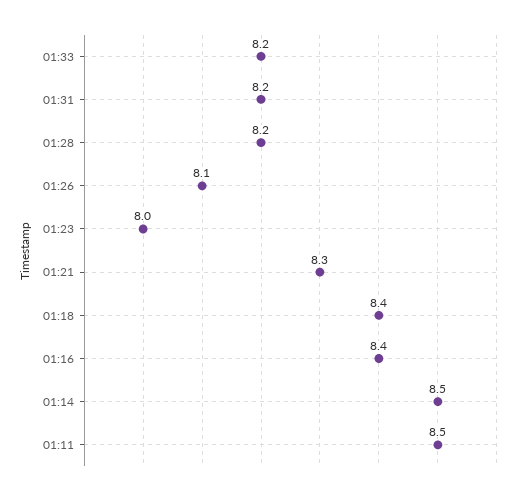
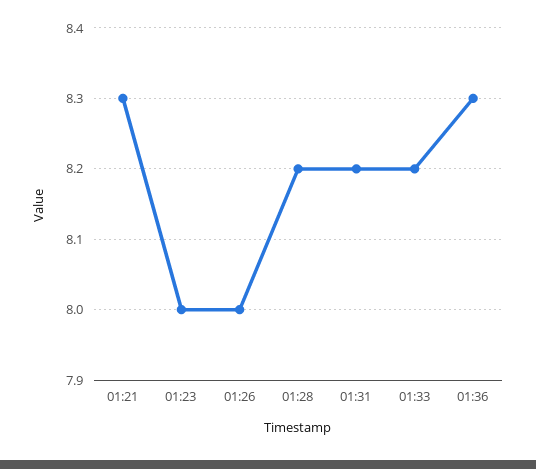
01:26: 8.1 -> 8
01:18: 8.4 -> none
01:16: 8.4 -> none
01:14: 8.5 -> none
01:11: 8.5 -> none
01:36: none -> 8.3

